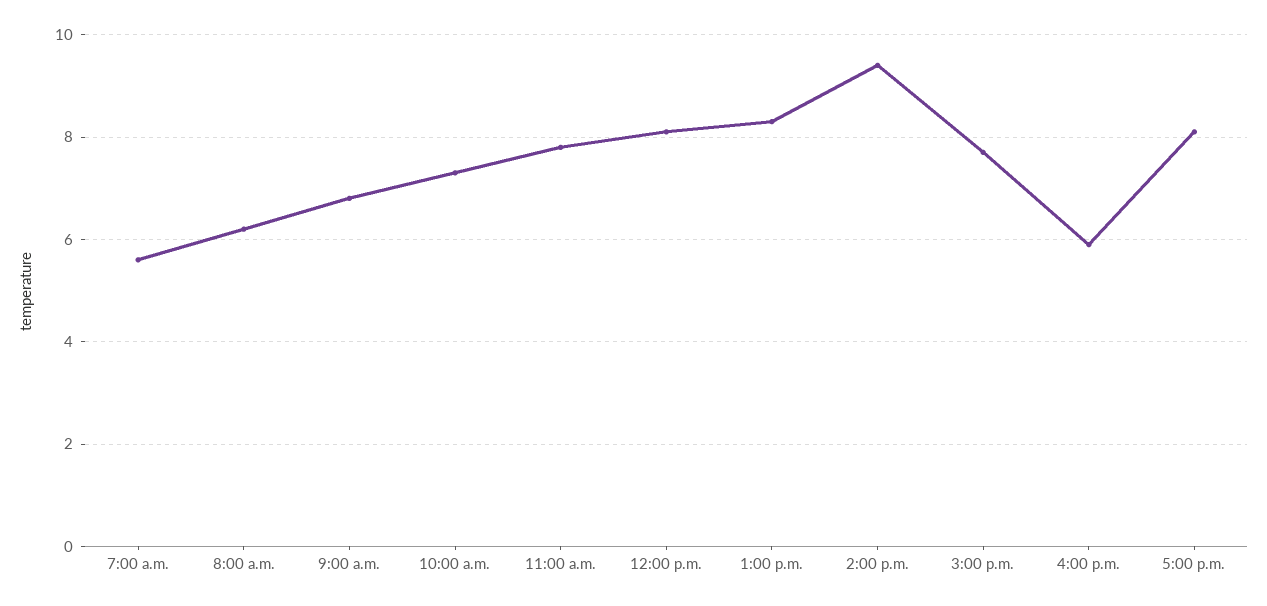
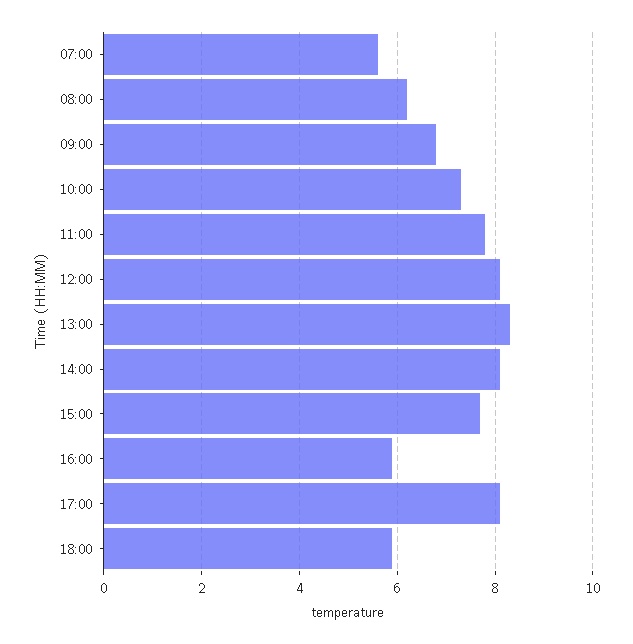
2:00 p.m.: 9.5 -> 8
18:00: none -> 6

